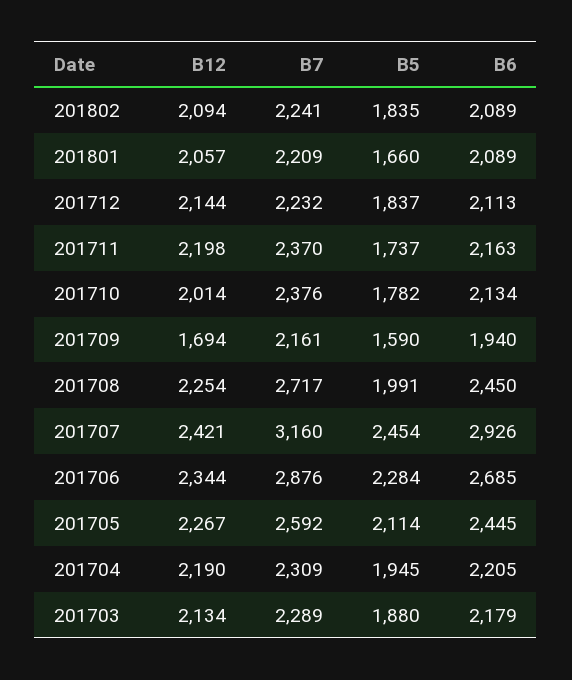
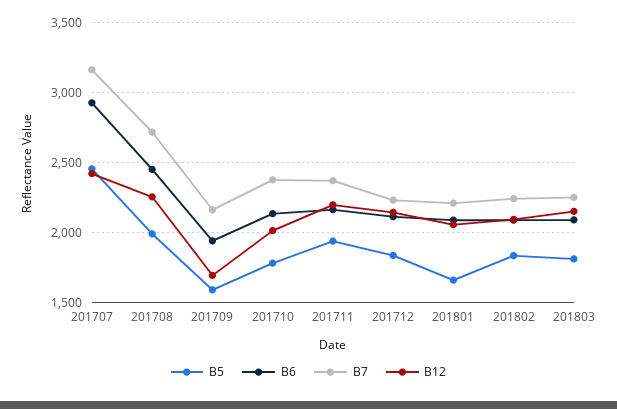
B5, 201711: 1737 -> 1950
B12, 201706: 2344 -> none
B7, 201706: 2876 -> none
B5, 201706: 2284 -> none
B6, 201706: 2685 -> none
B12, 201705: 2267 -> none
B7, 201705: 2592 -> none
B5, 201705: 2114 -> none
B6, 201705: 2445 -> none
B12, 201704: 2190 -> none
B7, 201704: 2309 -> none
B5, 201704: 1945 -> none
B6, 201704: 2205 -> none
B12, 201703: 2134 -> none
B7, 201703: 2289 -> none
B5, 201703: 1880 -> none
B6, 201703: 2179 -> none
B5, 201803: none -> 1800
B6, 201803: none -> 2100
B7, 201803: none -> 2250
B12, 201803: none -> 2150

